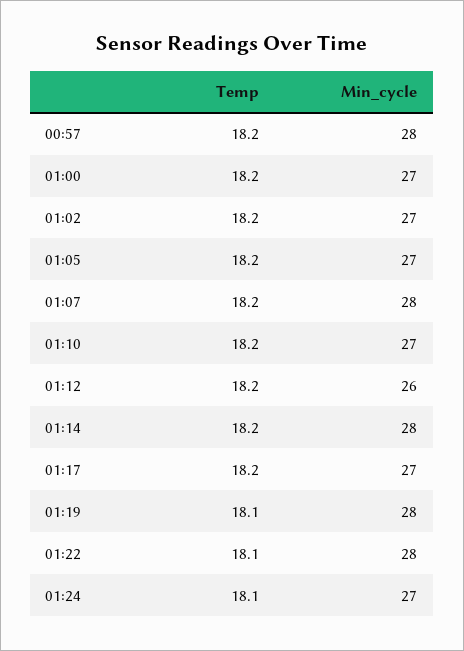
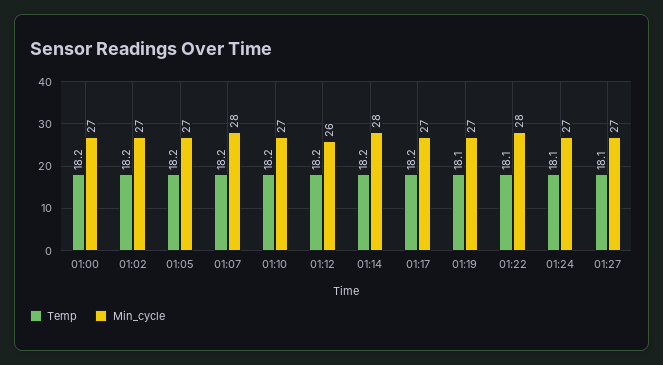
Temp, 00:57: 18.2 -> none
Min_cycle, 00:57: 28 -> none
Min_cycle, 01:19: 28 -> 27
Temp, 01:27: none -> 18.1
Min_cycle, 01:27: none -> 27

